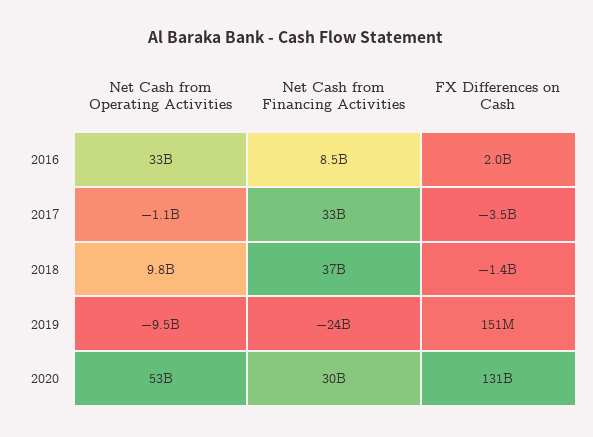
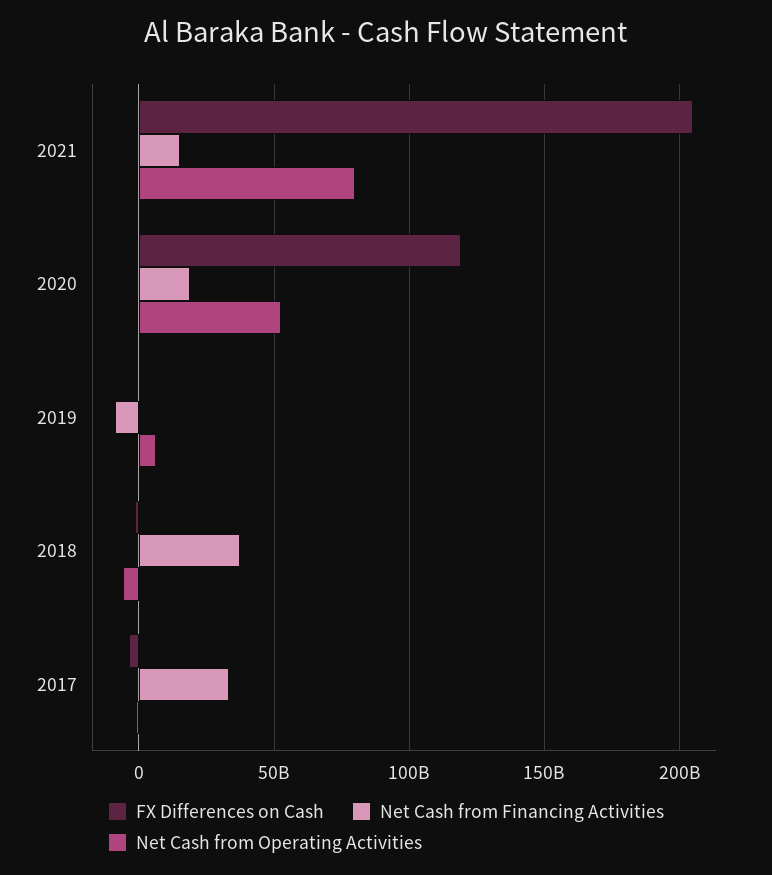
Net Cash from Operating Activities, 2016: 33000000000 -> none
Net Cash from Financing Activities, 2016: 8500000000 -> none
FX Differences on Cash, 2016: 2000000000 -> none
Net Cash from Operating Activities, 2018: 9800000000 -> -5000000000
Net Cash from Operating Activities, 2019: -9500000000 -> 5000000000
Net Cash from Financing Activities, 2019: -24000000000 -> -10000000000
Net Cash from Financing Activities, 2020: 30000000000 -> 20000000000
FX Differences on Cash, 2020: 131000000000 -> 120000000000
FX Differences on Cash, 2021: none -> 205000000000
Net Cash from Financing Activities, 2021: none -> 15000000000
Net Cash from Operating Activities, 2021: none -> 80000000000

